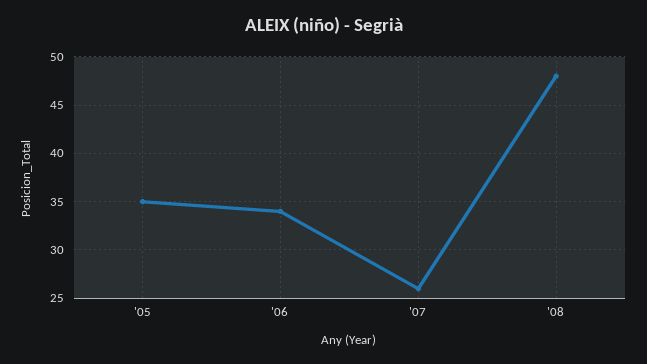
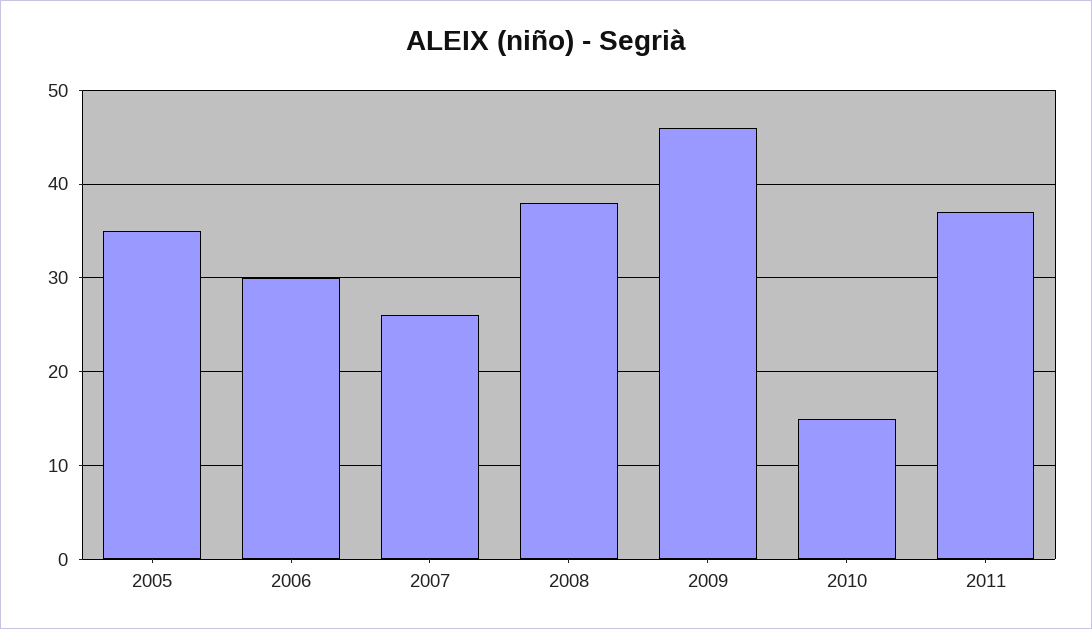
'06: 34 -> 30
'08: 48 -> 38
2009: none -> 46
2010: none -> 15
2011: none -> 37

